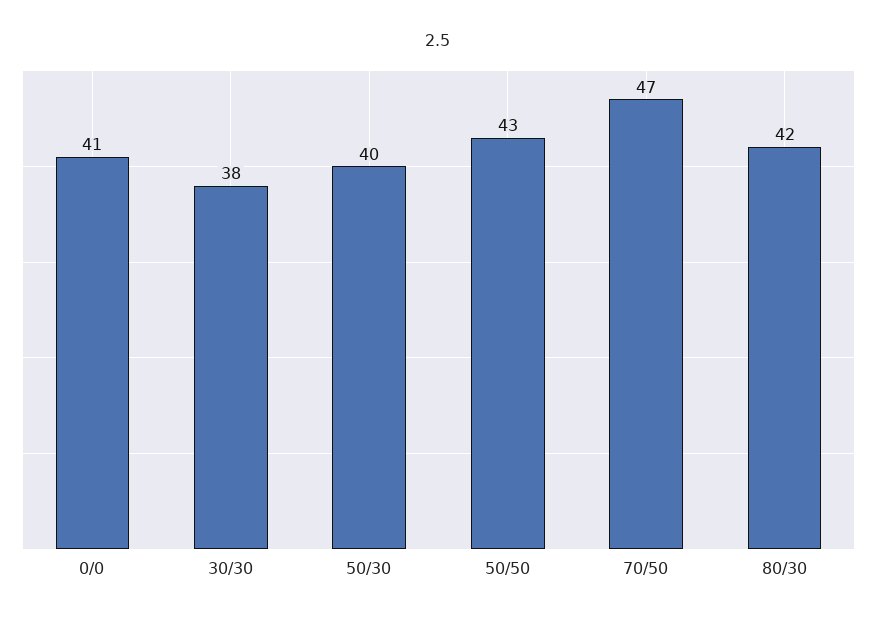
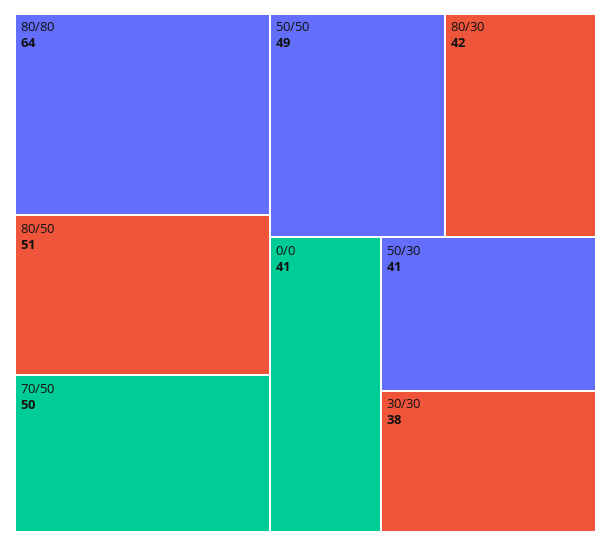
50/30: 40 -> 41
50/50: 43 -> 49
70/50: 47 -> 50
80/80: none -> 64
80/50: none -> 51

